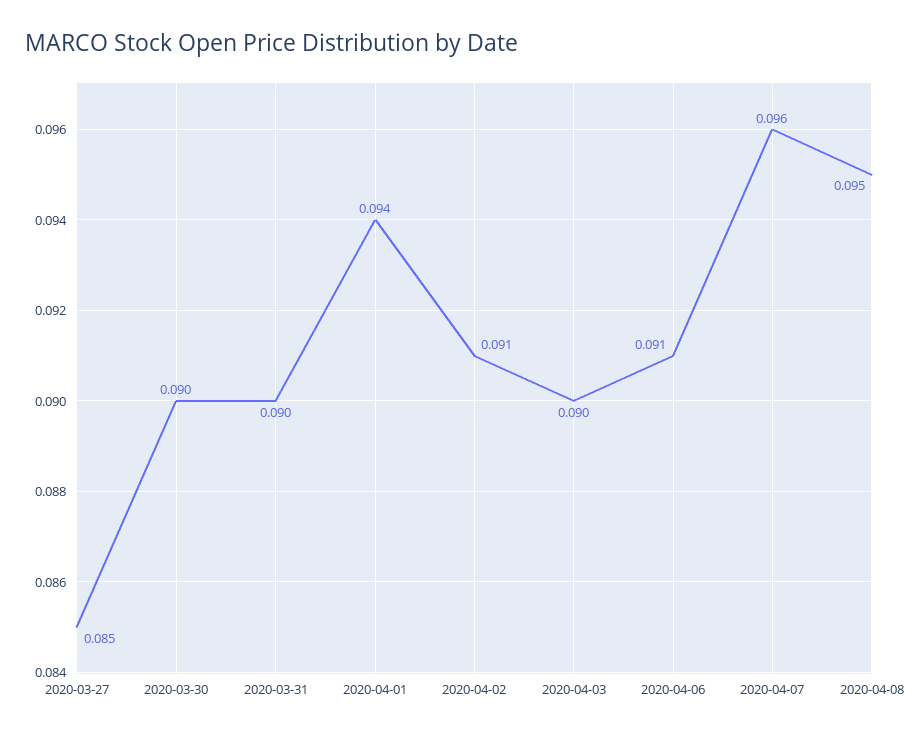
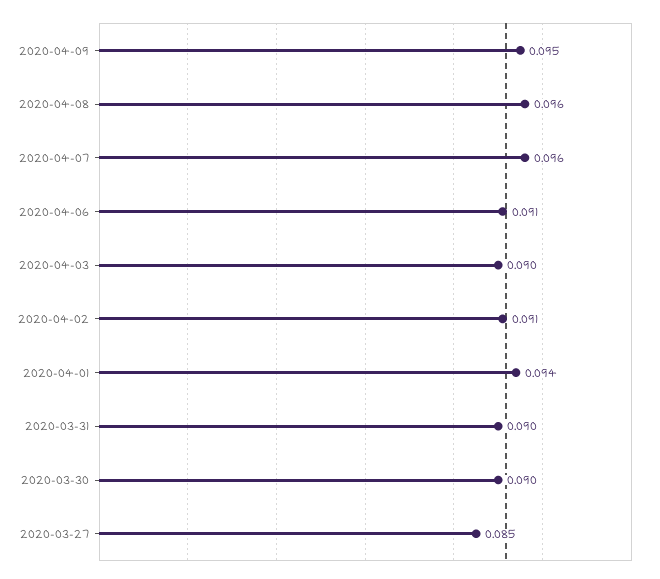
2020-04-08: 0.095 -> 0.096
2020-04-09: none -> 0.095

